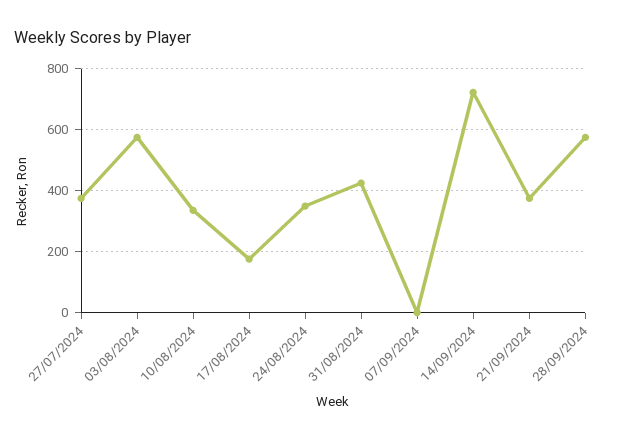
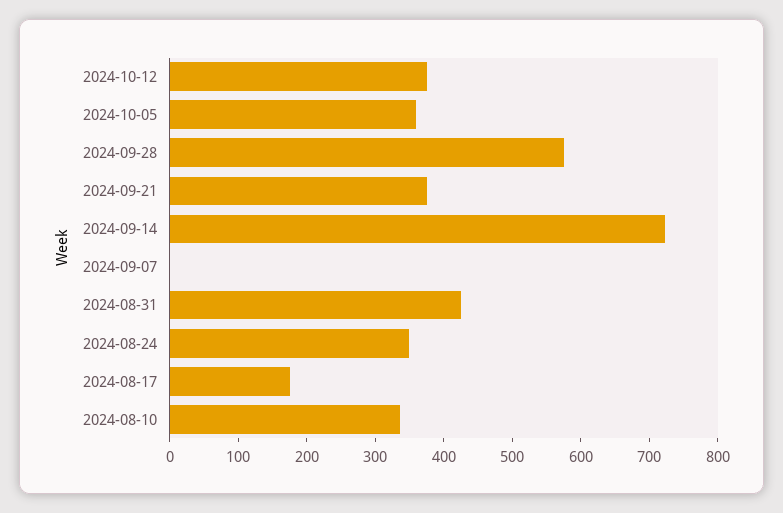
27/07/2024: 380 -> none
03/08/2024: 580 -> none
2024-10-12: none -> 380
2024-10-05: none -> 360

